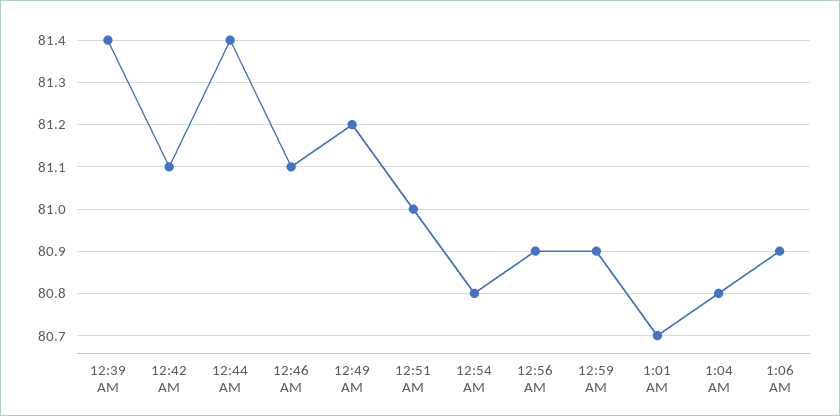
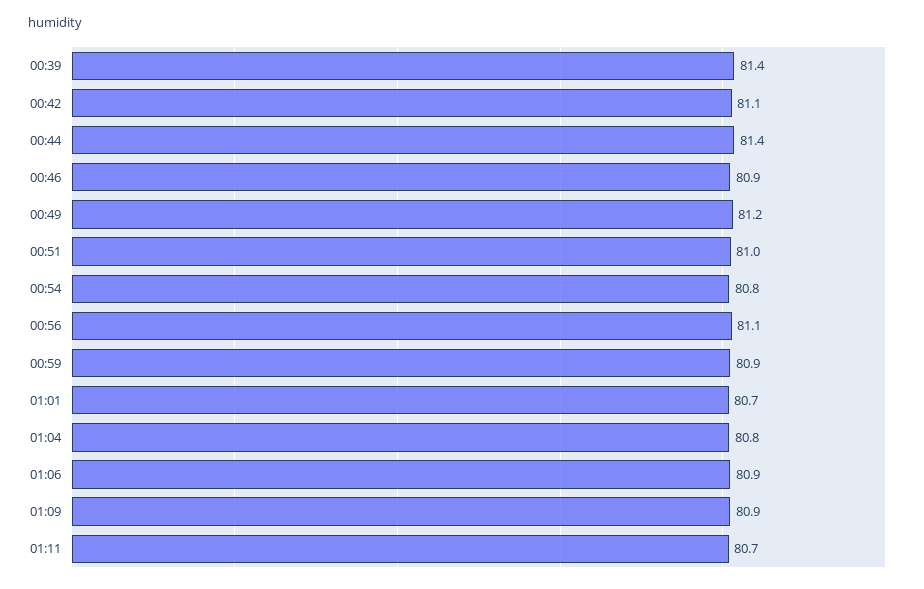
12:46 AM: 81.1 -> 80.9
12:56 AM: 80.9 -> 81.1
01:09: none -> 80.9
01:11: none -> 80.7

